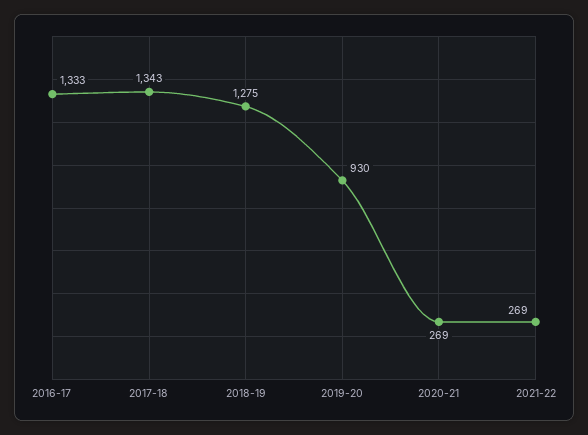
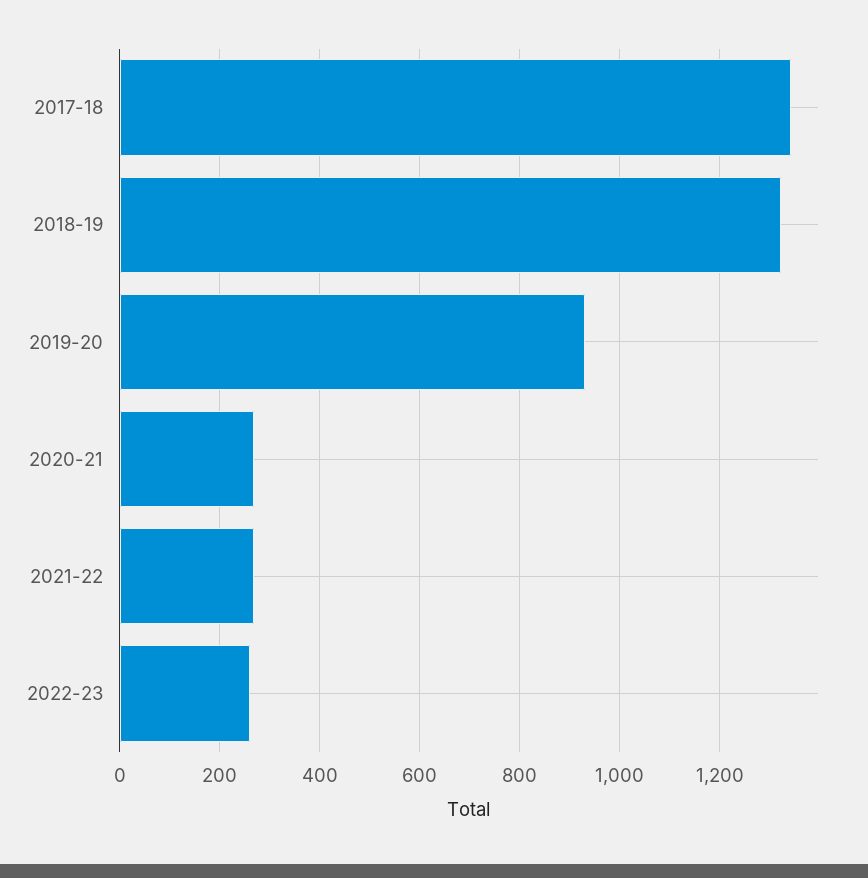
2016-17: 1333 -> none
2018-19: 1275 -> 1320
2022-23: none -> 260

